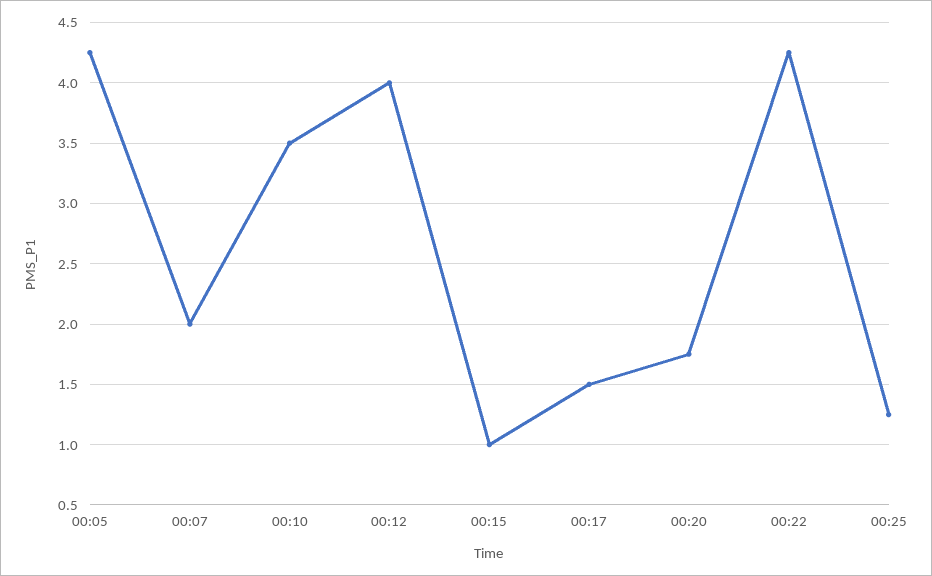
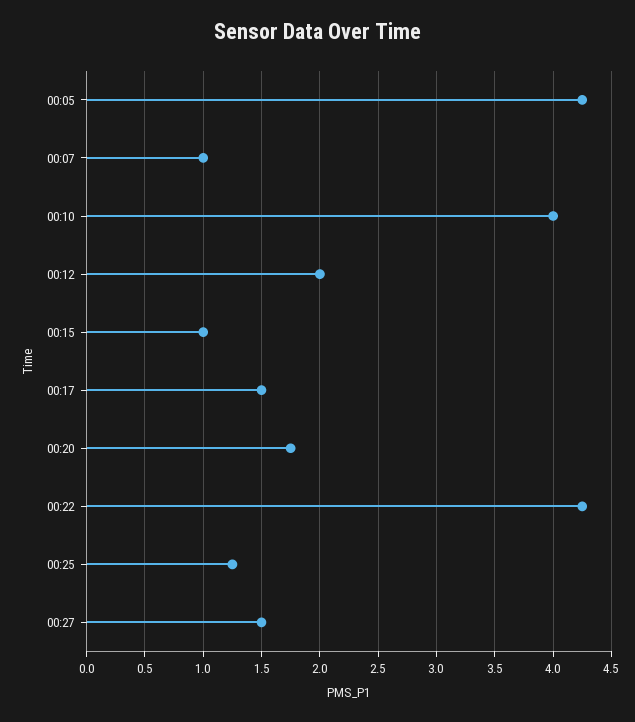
00:07: 2 -> 1
00:10: 3.5 -> 4
00:12: 4 -> 2
00:27: none -> 1.5

